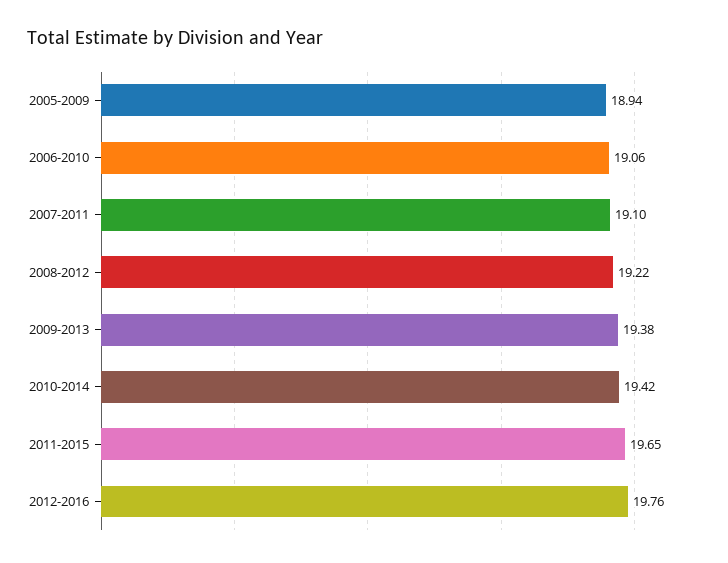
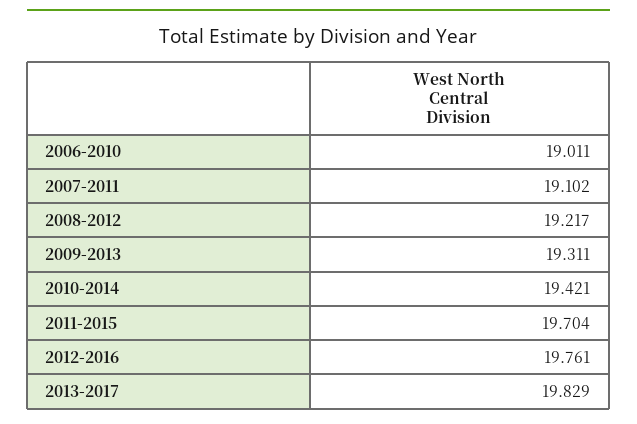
2005-2009: 18.94 -> none
2006-2010: 19.06 -> 19.011
2009-2013: 19.38 -> 19.311
2011-2015: 19.65 -> 19.704
2013-2017: none -> 19.829

